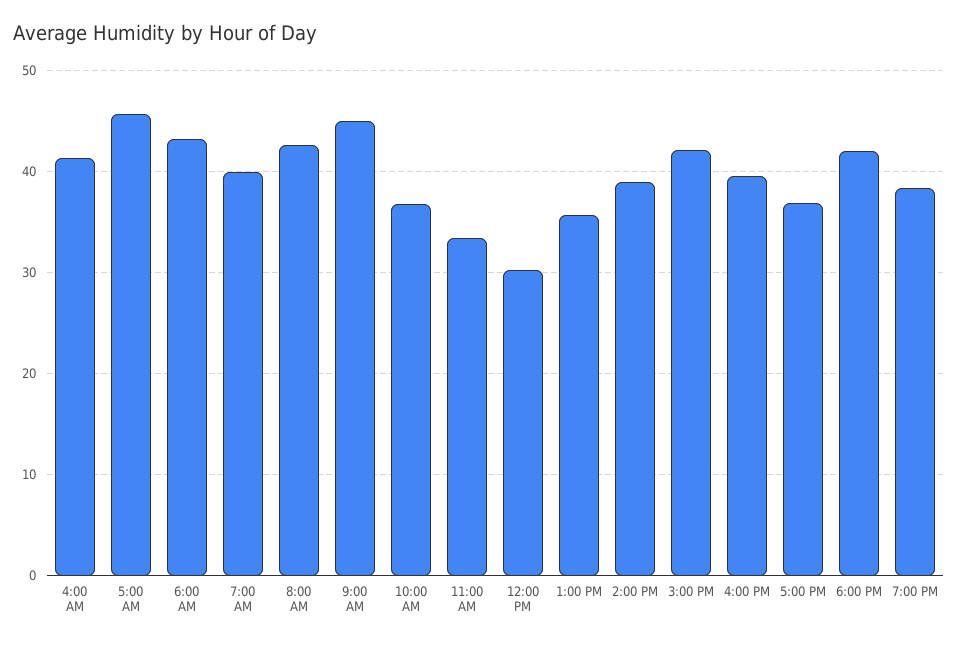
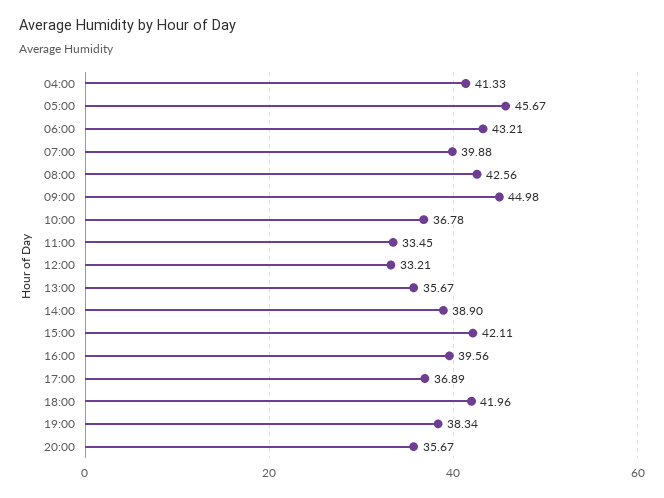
12:00 PM: 30 -> 33.21
20:00: none -> 35.67

